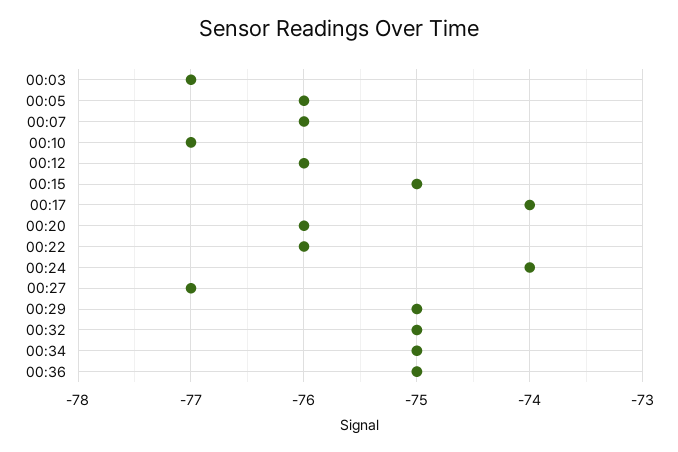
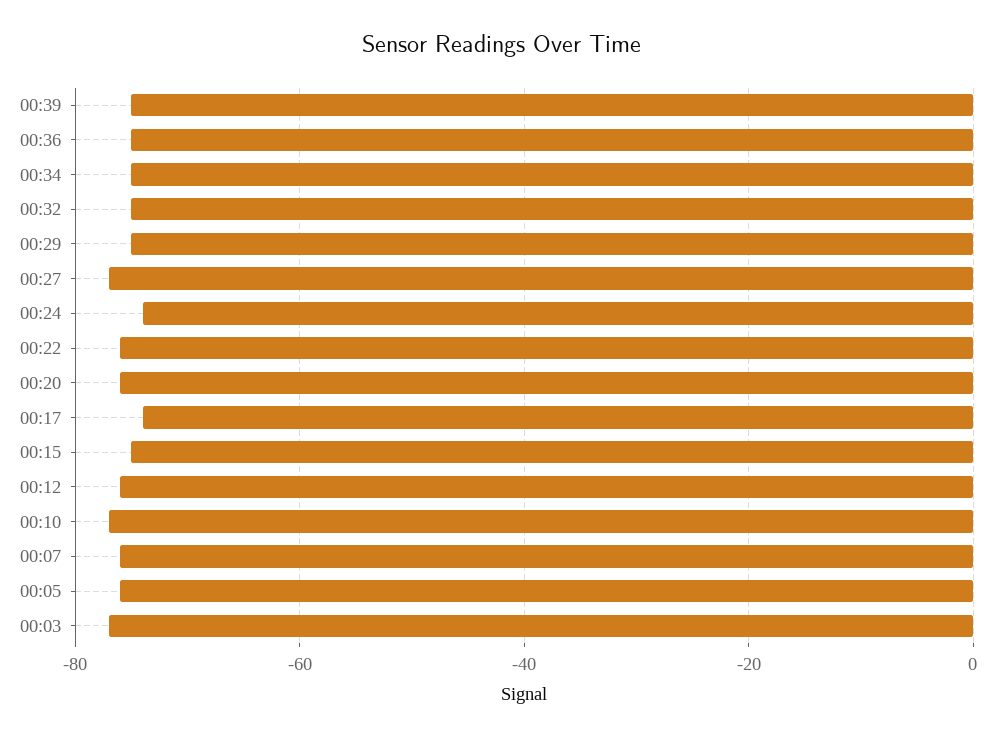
00:39: none -> -75

